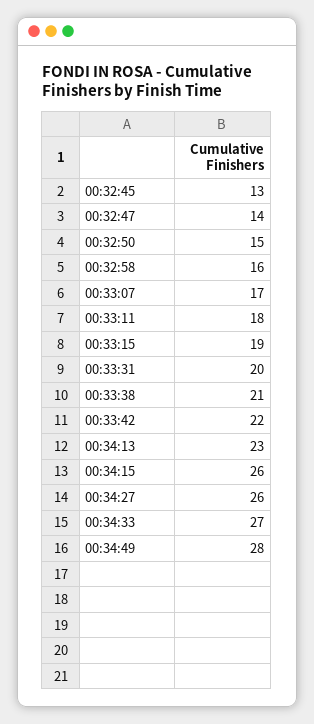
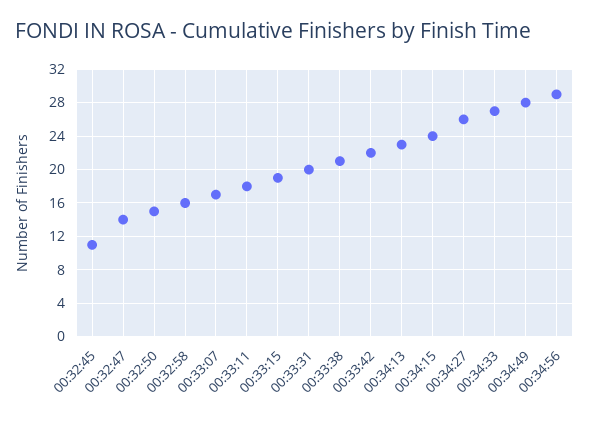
00:32:45: 13 -> 11
00:34:15: 26 -> 24
00:34:56: none -> 29

